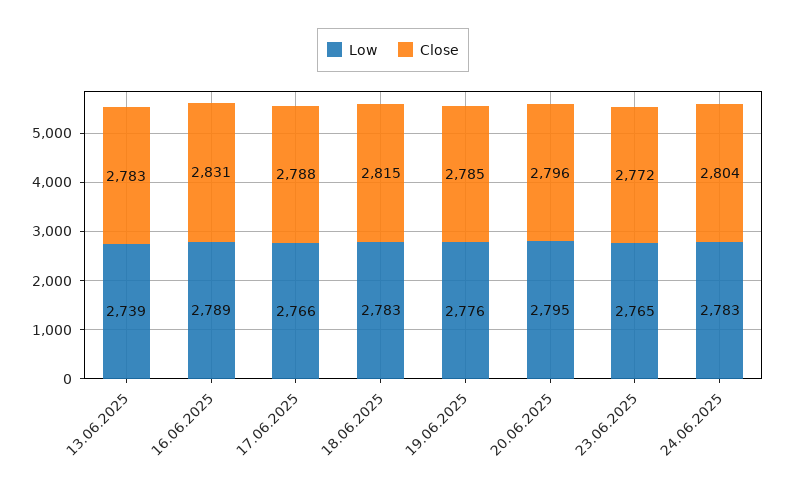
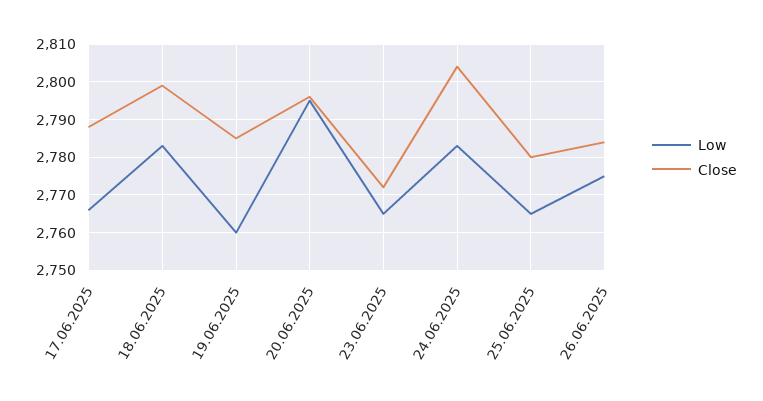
Low, 13.06.2025: 2739 -> none
Close, 13.06.2025: 2783 -> none
Low, 16.06.2025: 2789 -> none
Close, 16.06.2025: 2831 -> none
Close, 18.06.2025: 2815 -> 2800
Low, 19.06.2025: 2776 -> 2760
Low, 25.06.2025: none -> 2765
Close, 25.06.2025: none -> 2780
Low, 26.06.2025: none -> 2775
Close, 26.06.2025: none -> 2785

